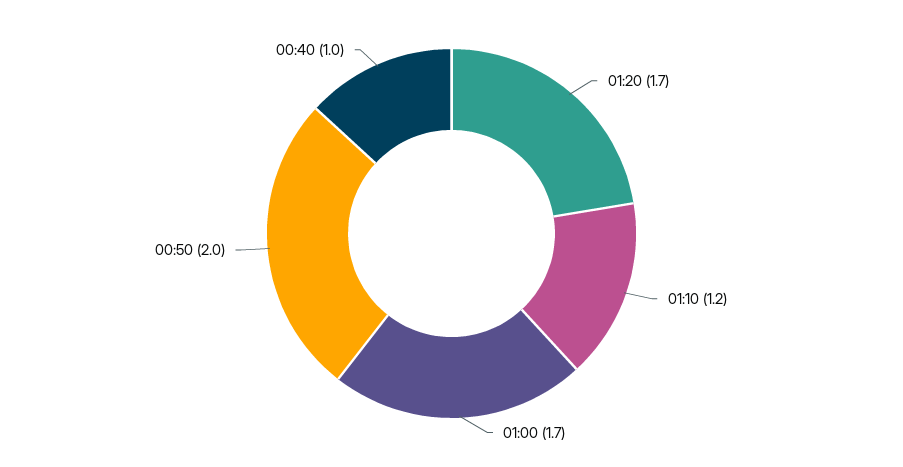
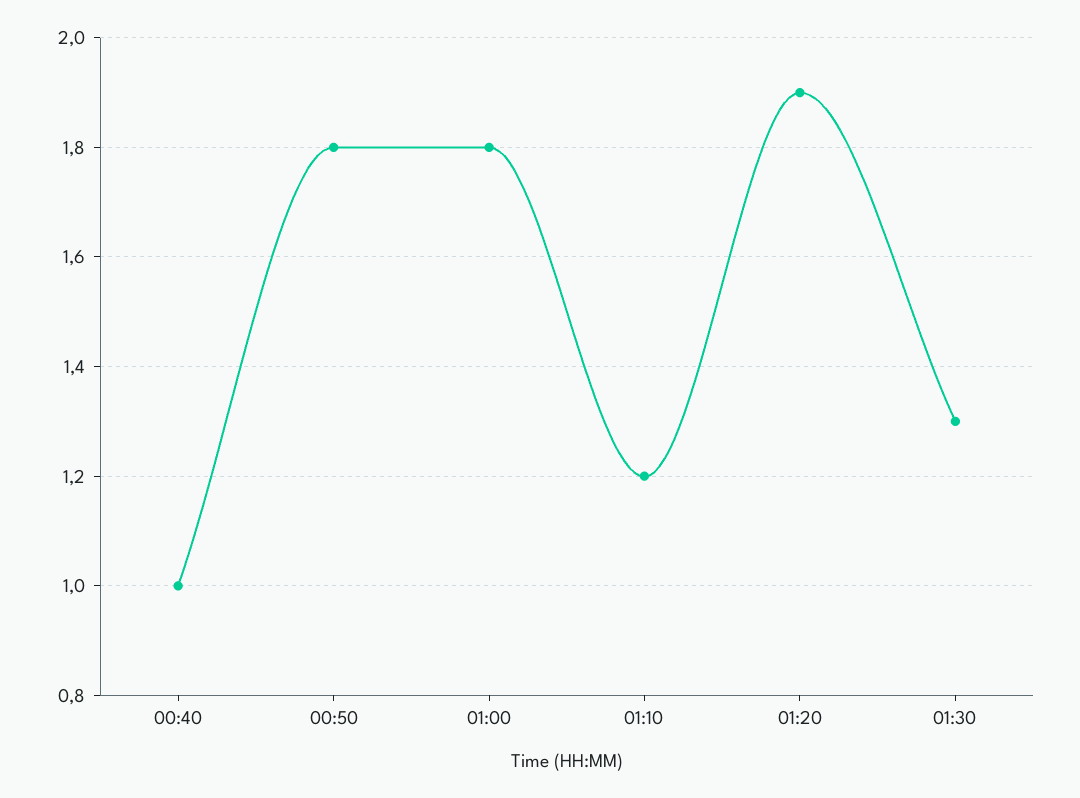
01:20: 1.7 -> 1.9
01:00: 1.7 -> 1.8
00:50: 2 -> 1.8
01:30: none -> 1.3

